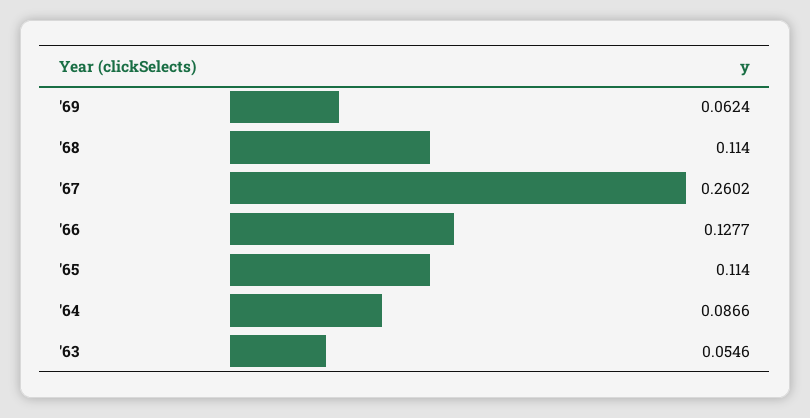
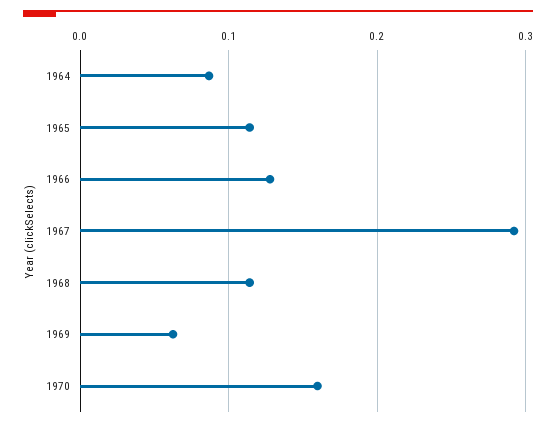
'67: 0.2602 -> 0.29
'63: 0.0546 -> none
1970: none -> 0.16

